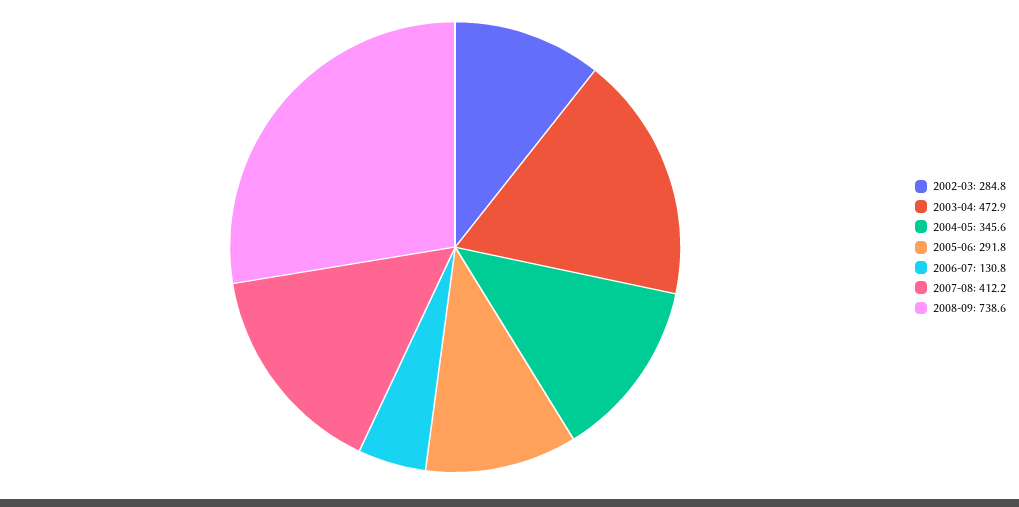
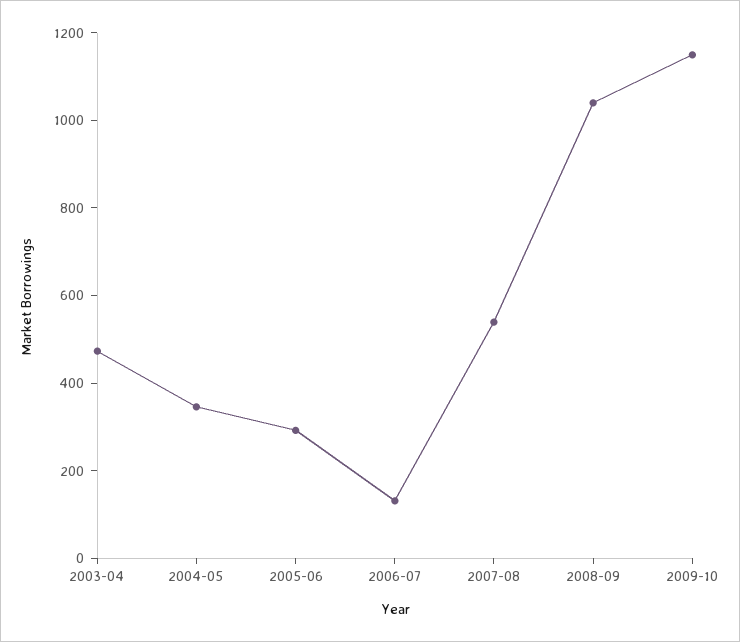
2002-03: 284.8 -> none
2007-08: 412.2 -> 550
2008-09: 738.6 -> 1050
2009-10: none -> 1150

